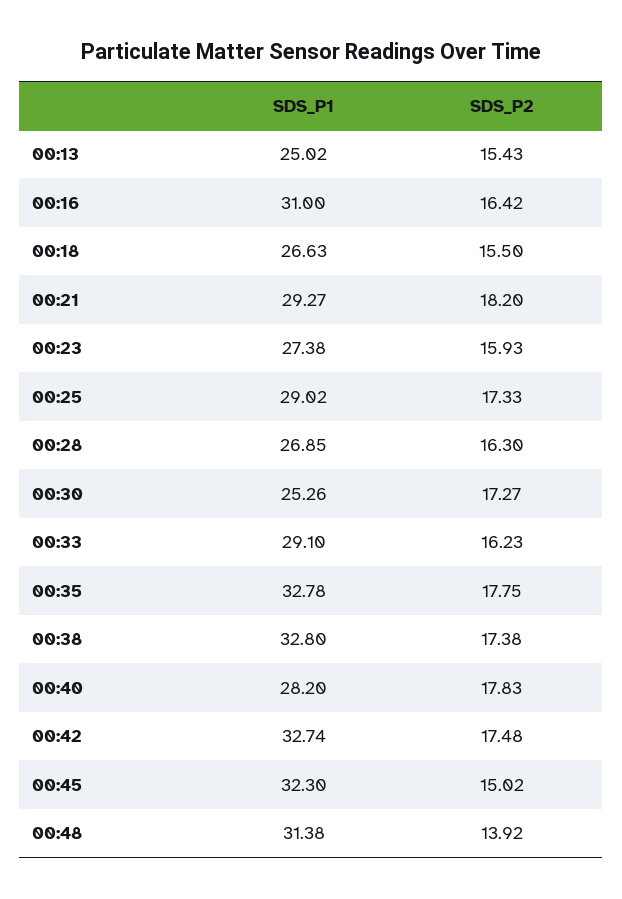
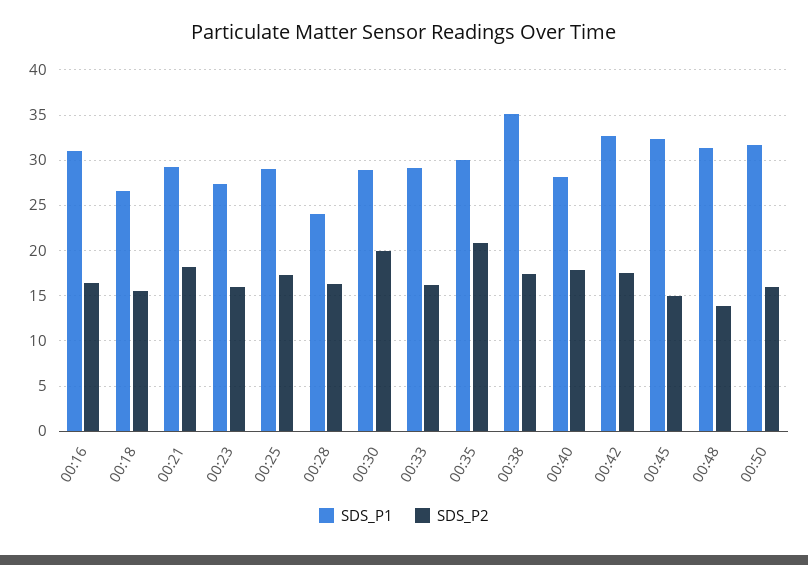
SDS_P1, 00:13: 25.02 -> none
SDS_P2, 00:13: 15.43 -> none
SDS_P1, 00:28: 26.85 -> 24
SDS_P1, 00:30: 25.26 -> 29
SDS_P2, 00:30: 17.27 -> 20
SDS_P1, 00:35: 32.78 -> 30
SDS_P2, 00:35: 17.75 -> 21
SDS_P1, 00:38: 32.8 -> 35
SDS_P1, 00:50: none -> 32
SDS_P2, 00:50: none -> 16

